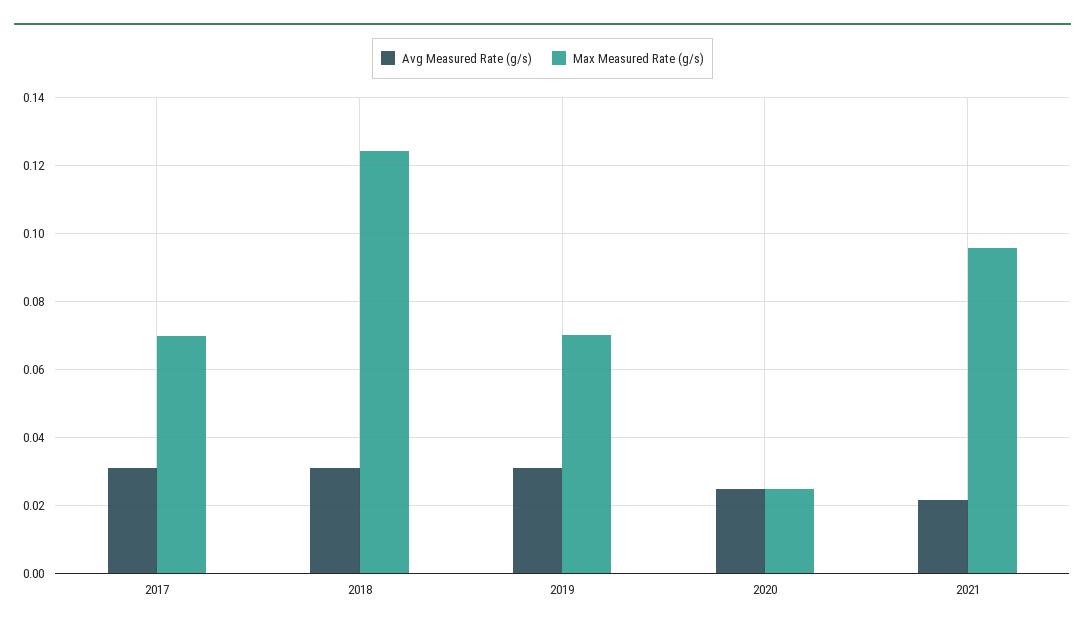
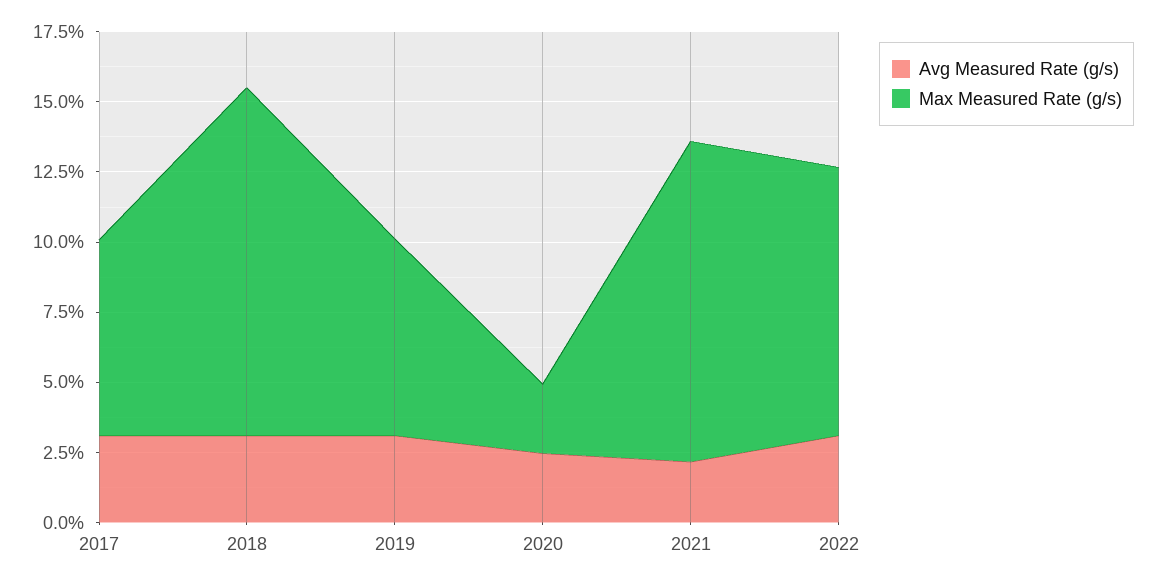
Max Measured Rate (g/s), 2021: 0.096 -> 0.115
Avg Measured Rate (g/s), 2022: none -> 0.03
Max Measured Rate (g/s), 2022: none -> 0.095

